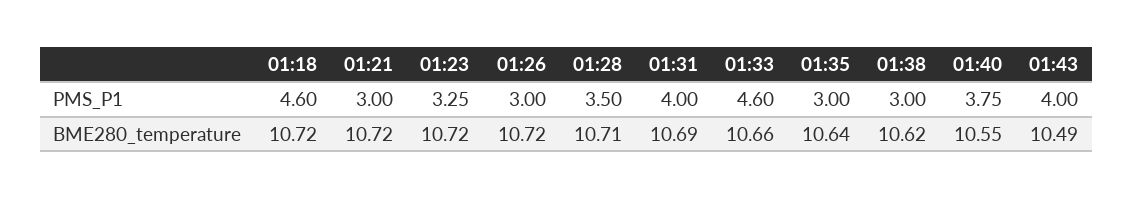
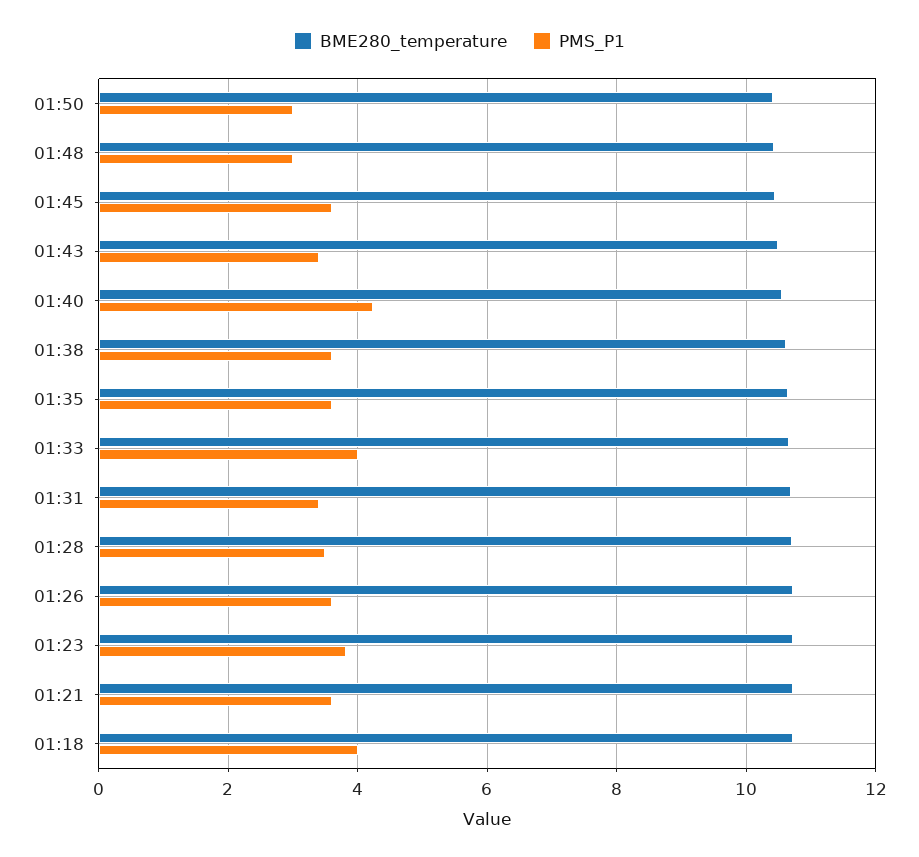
PMS_P1, 01:18: 4.6 -> 4
PMS_P1, 01:21: 3 -> 3.6
PMS_P1, 01:23: 3.25 -> 3.8
PMS_P1, 01:26: 3 -> 3.6
PMS_P1, 01:31: 4 -> 3.4
PMS_P1, 01:33: 4.6 -> 4
PMS_P1, 01:35: 3 -> 3.6
PMS_P1, 01:38: 3 -> 3.6
PMS_P1, 01:40: 3.75 -> 4.2
PMS_P1, 01:43: 4 -> 3.4
BME280_temperature, 01:50: none -> 10.4
PMS_P1, 01:50: none -> 3
BME280_temperature, 01:48: none -> 10.4
PMS_P1, 01:48: none -> 3
BME280_temperature, 01:45: none -> 10.4
PMS_P1, 01:45: none -> 3.6

